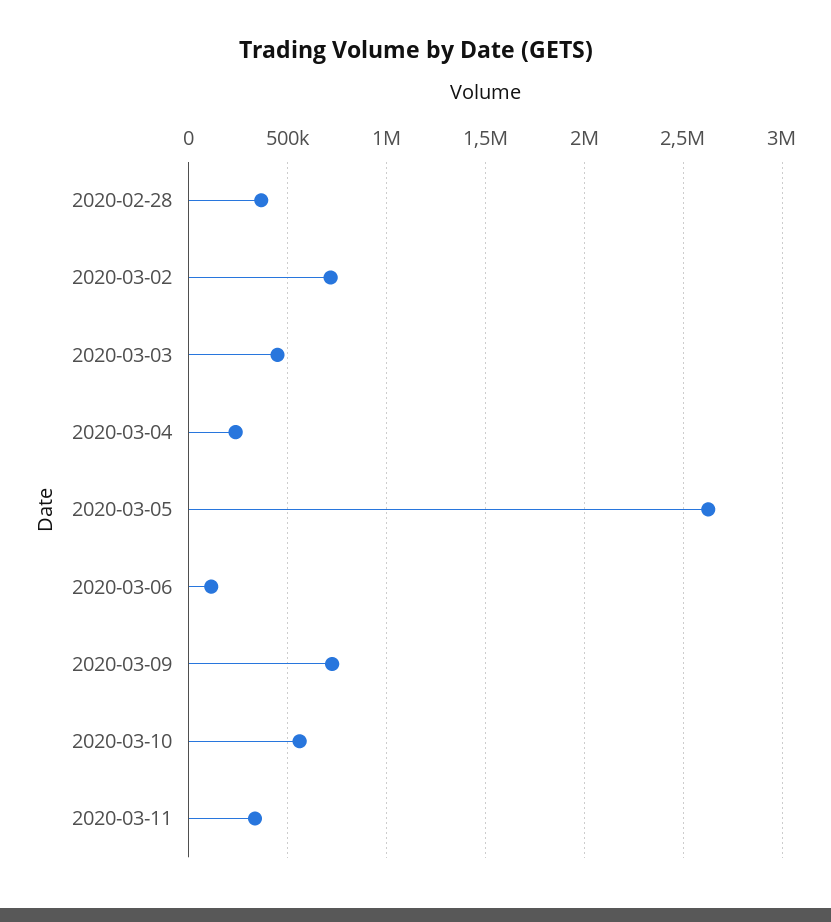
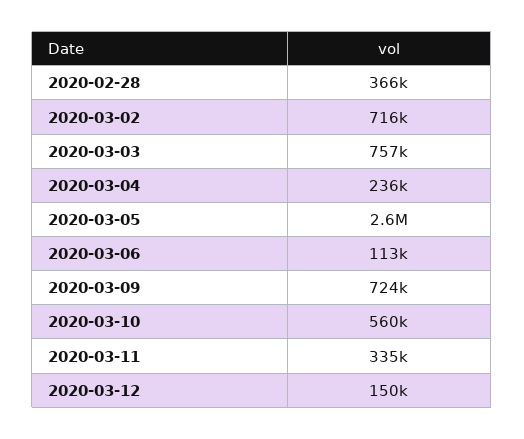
2020-03-03: 450000 -> 757000
2020-03-12: none -> 150000

